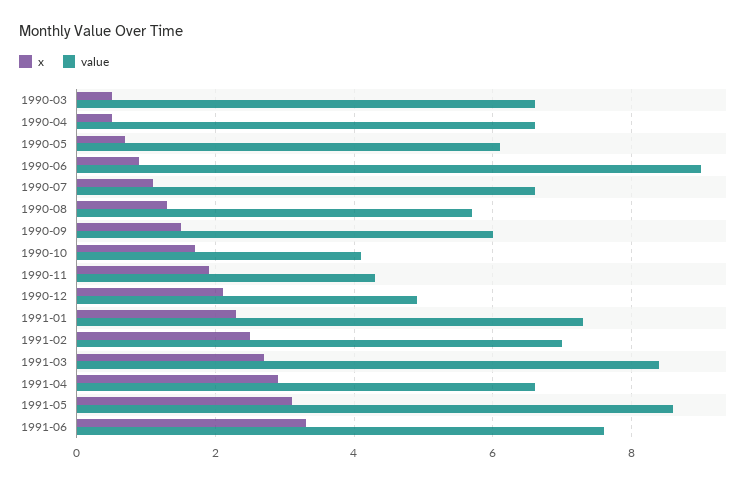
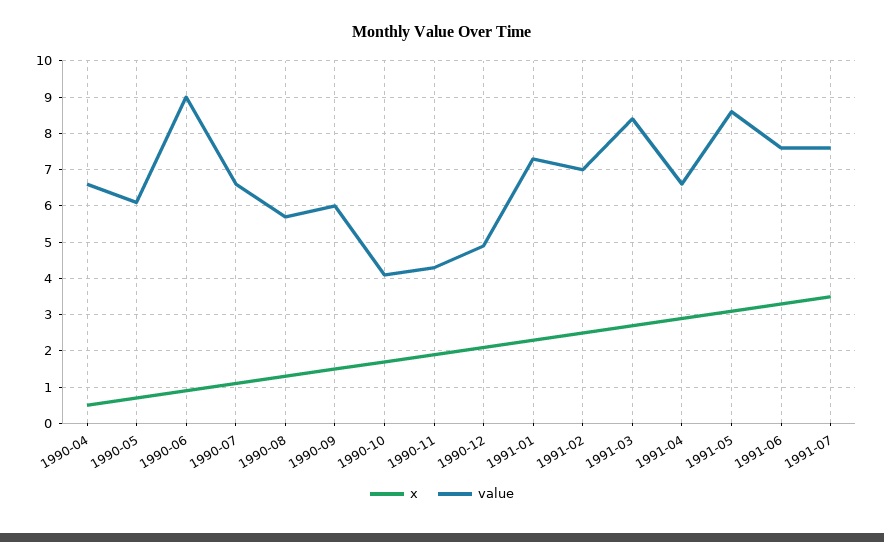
x, 1990-03: 0.5 -> none
value, 1990-03: 6.5 -> none
x, 1991-07: none -> 3.5
value, 1991-07: none -> 7.5

